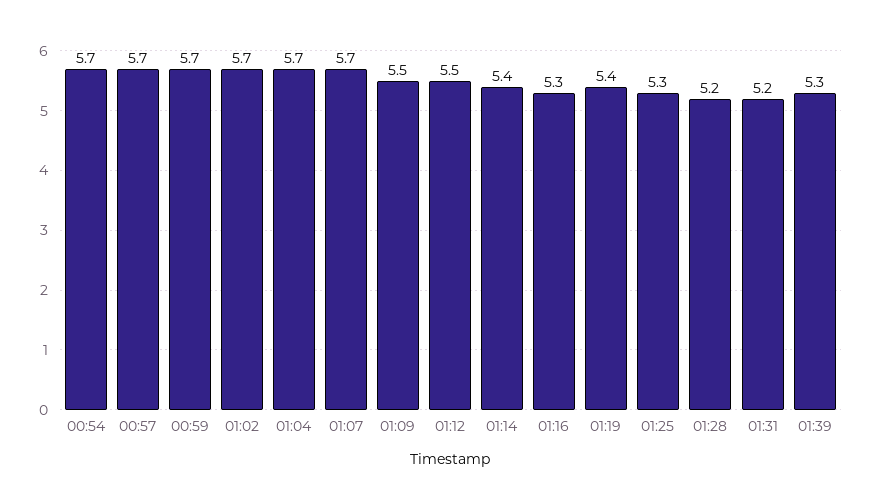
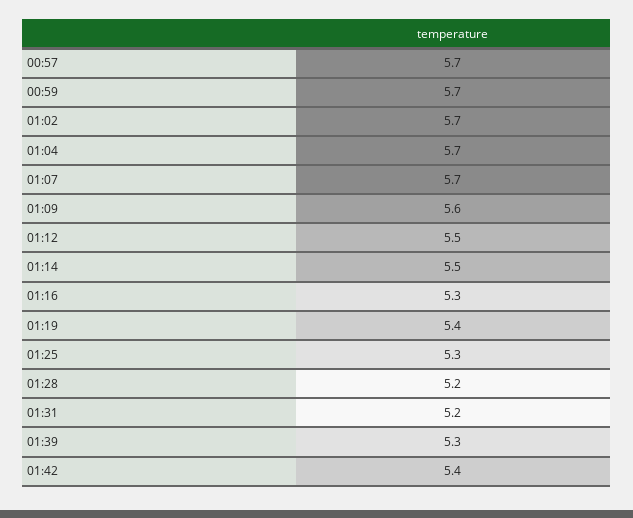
00:54: 5.7 -> none
01:09: 5.5 -> 5.6
01:14: 5.4 -> 5.5
01:42: none -> 5.4

